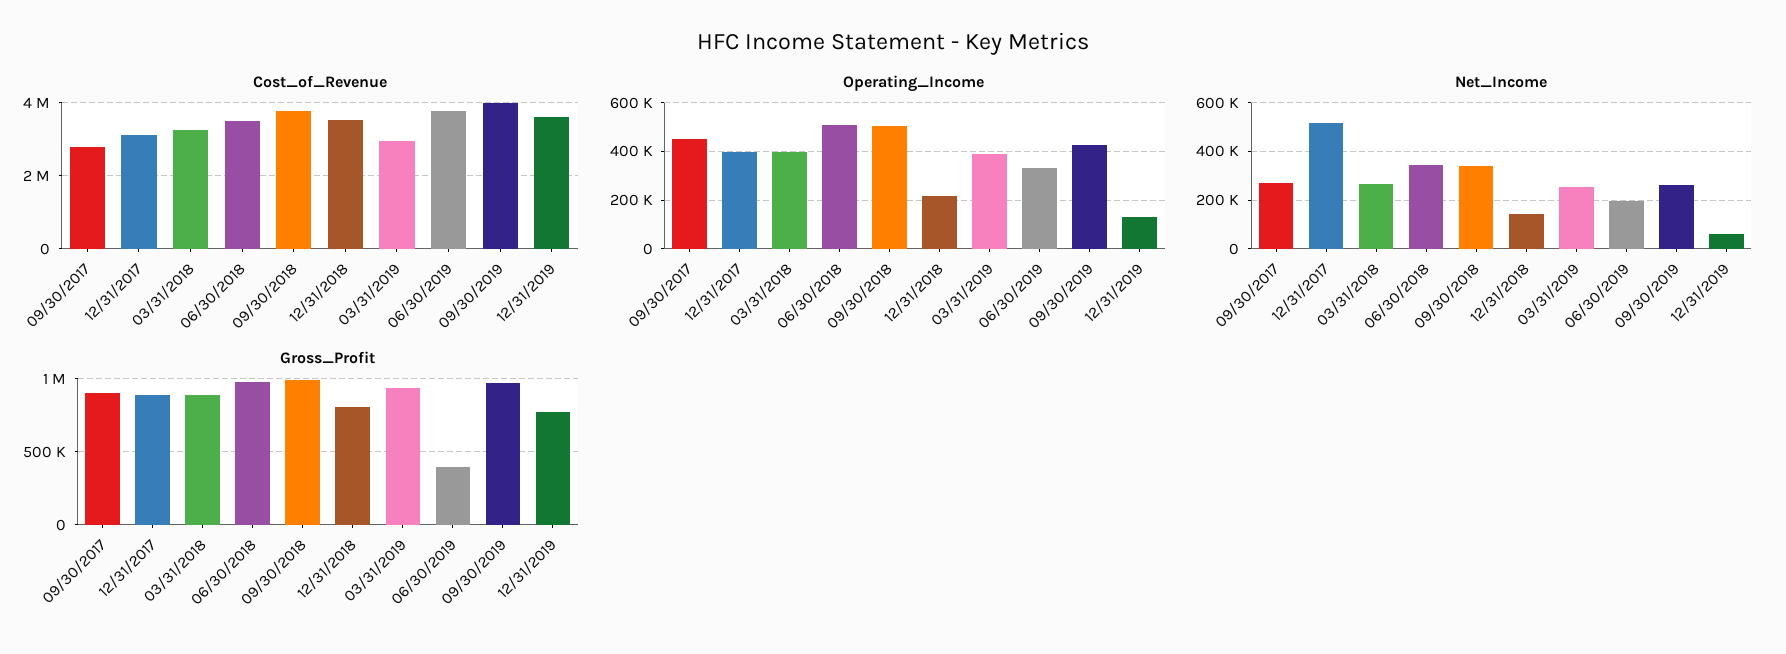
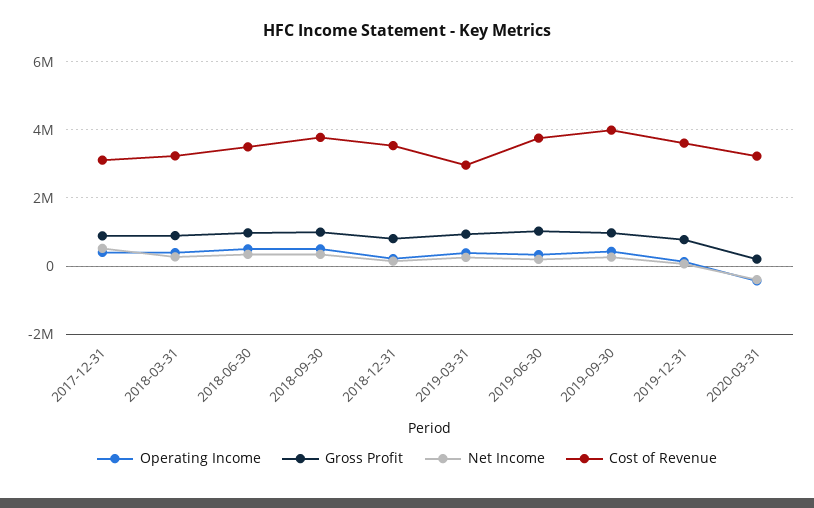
Cost_of_Revenue, 09/30/2017: 2800000 -> none
Operating_Income, 09/30/2017: 450000 -> none
Net_Income, 09/30/2017: 275000 -> none
Gross_Profit, 09/30/2017: 900000 -> none
Gross_Profit, 06/30/2019: 400000 -> 1000000
Operating_Income, 2020-03-31: none -> -400000
Gross_Profit, 2020-03-31: none -> 200000
Net_Income, 2020-03-31: none -> -400000
Cost_of_Revenue, 2020-03-31: none -> 3200000

